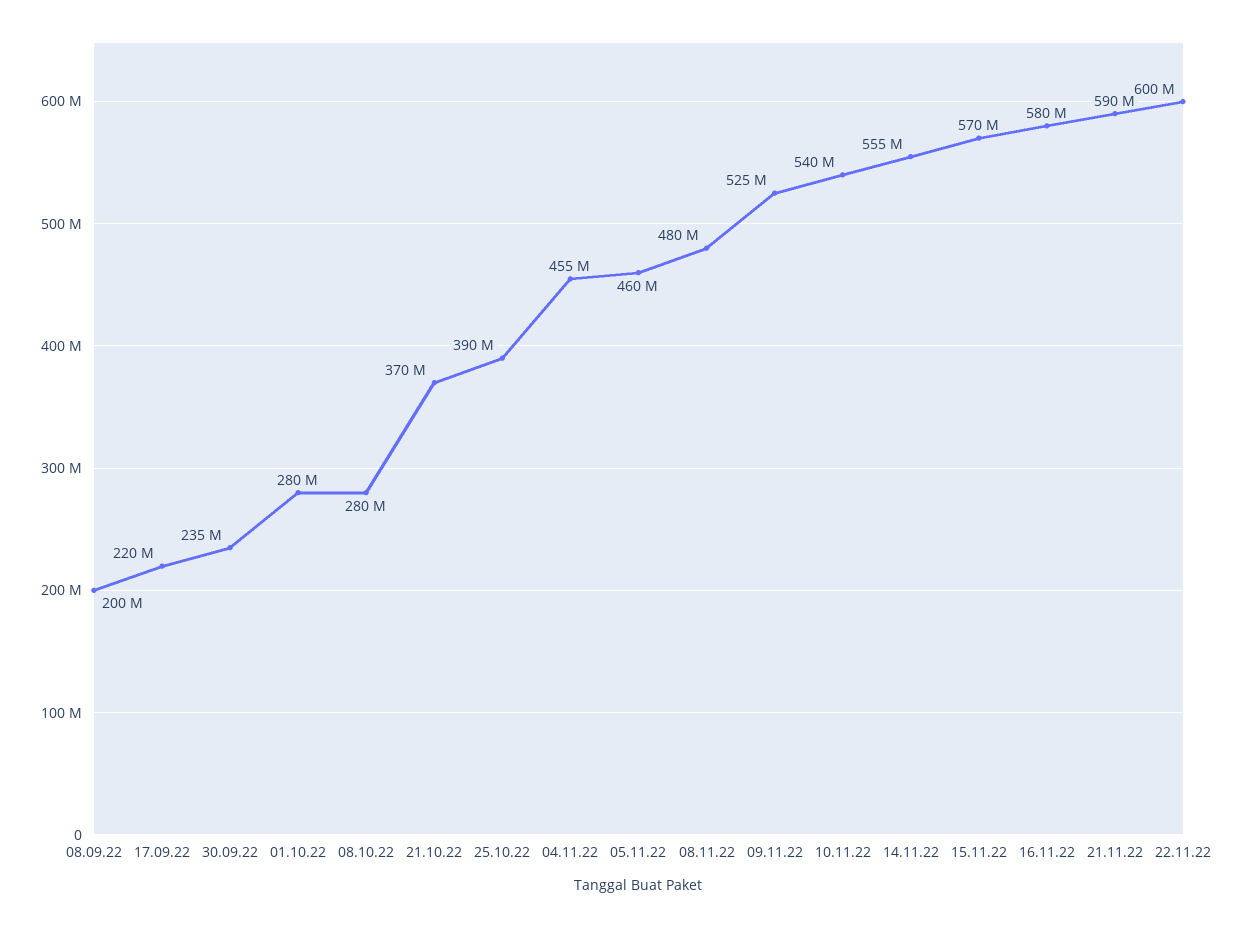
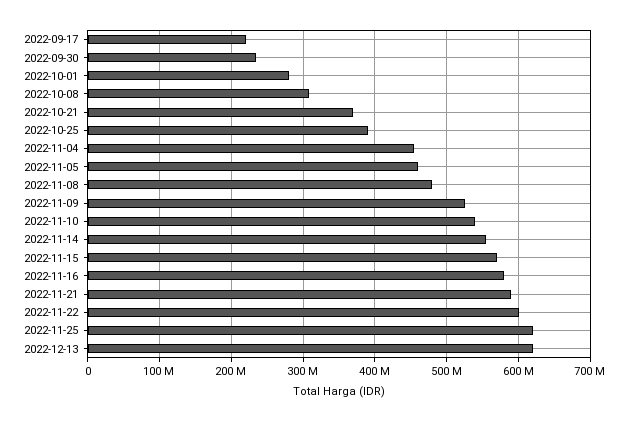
08.09.22: 200000000 -> none
08.10.22: 280000000 -> 310000000
2022-11-25: none -> 620000000
2022-12-13: none -> 620000000

